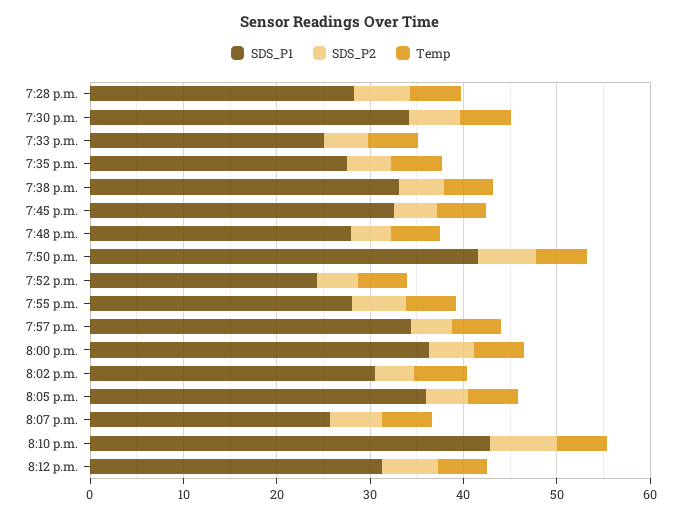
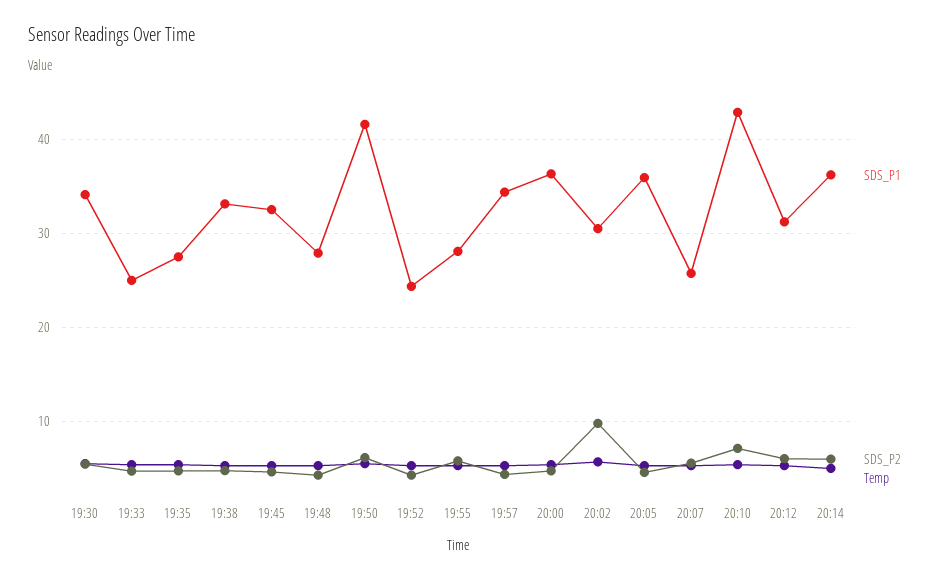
SDS_P1, 7:28 p.m.: 28 -> none
SDS_P2, 7:28 p.m.: 6 -> none
Temp, 7:28 p.m.: 6 -> none
SDS_P2, 8:02 p.m.: 4 -> 10
SDS_P1, 20:14: none -> 36
SDS_P2, 20:14: none -> 6
Temp, 20:14: none -> 5

